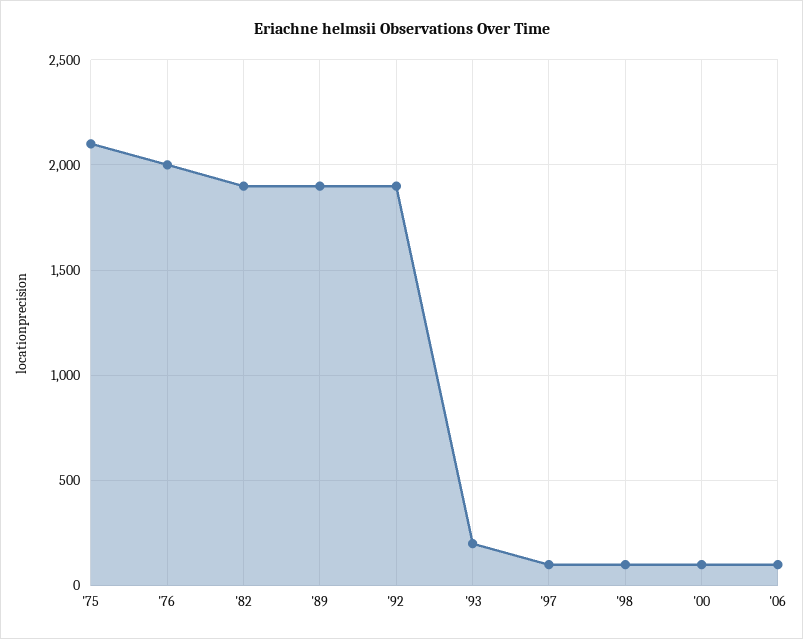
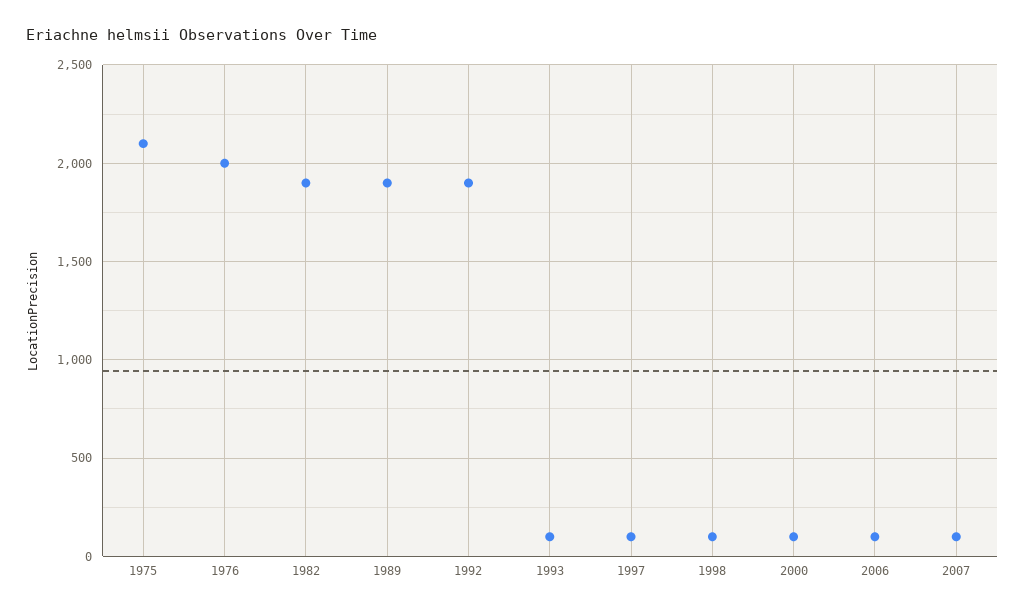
'93: 200 -> 100
2007: none -> 100

